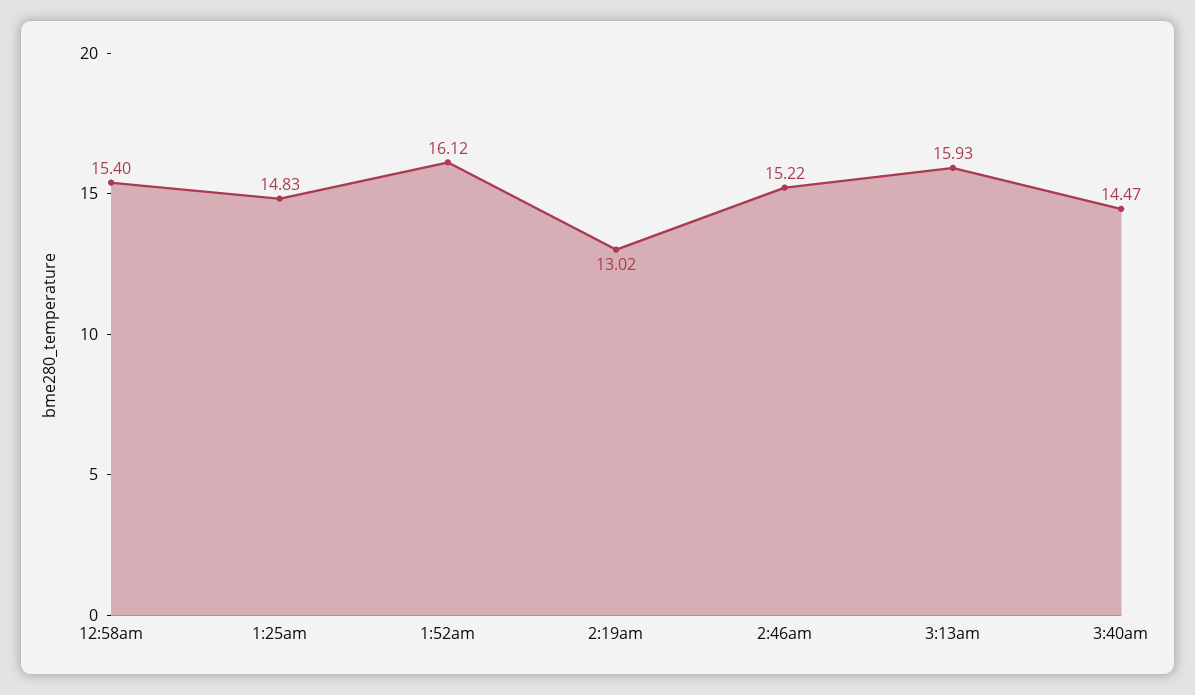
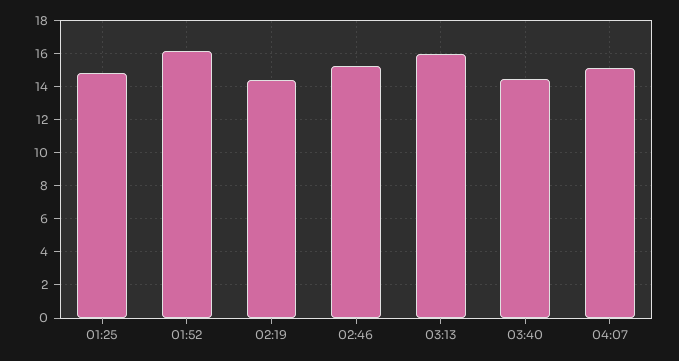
12:58am: 15.4 -> none
2:19am: 13.02 -> 14.5
04:07: none -> 15

